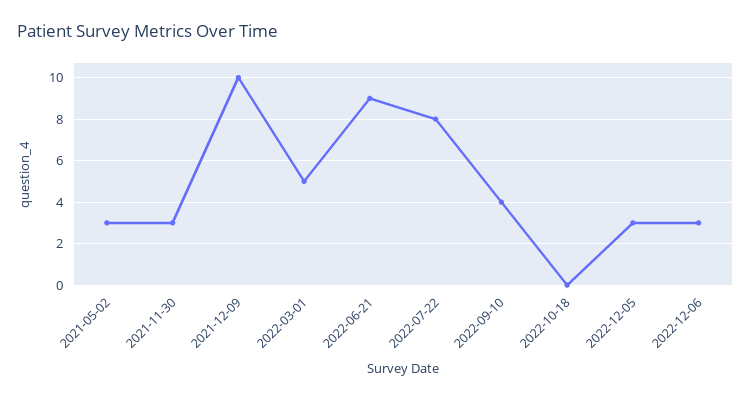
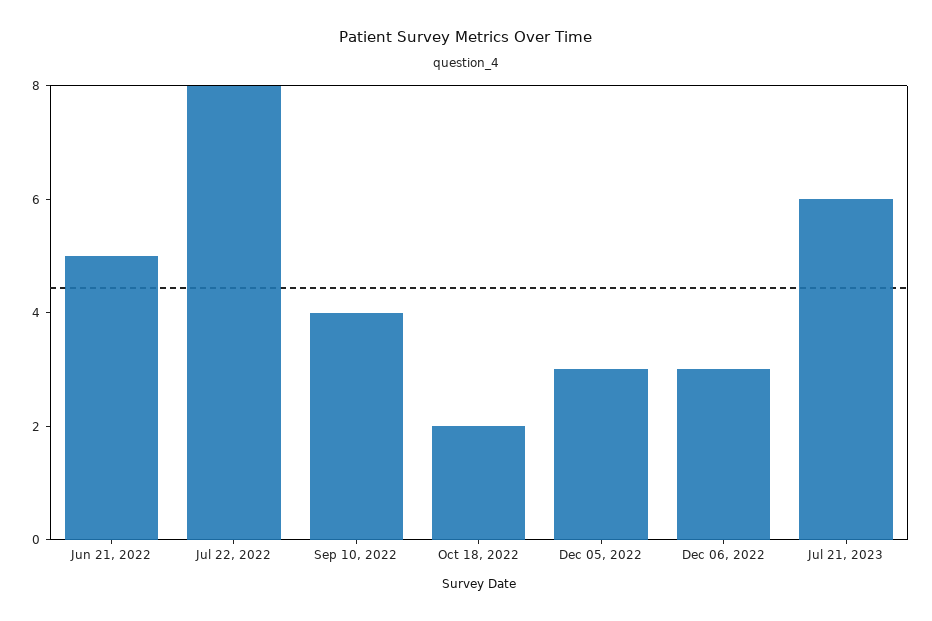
2021-05-02: 3 -> none
2021-11-30: 3 -> none
2021-12-09: 10 -> none
2022-03-01: 5 -> none
2022-06-21: 9 -> 5
2022-10-18: 0 -> 2
Jul 21, 2023: none -> 6

